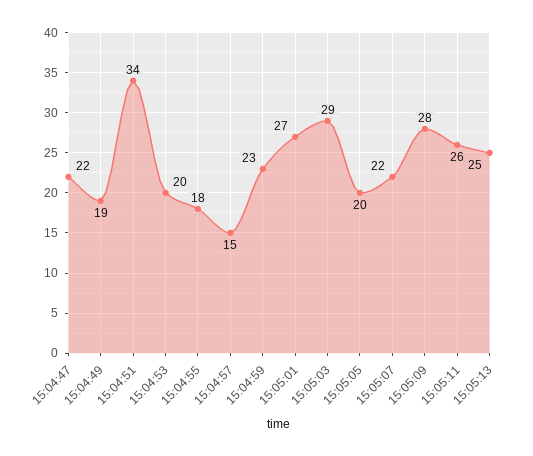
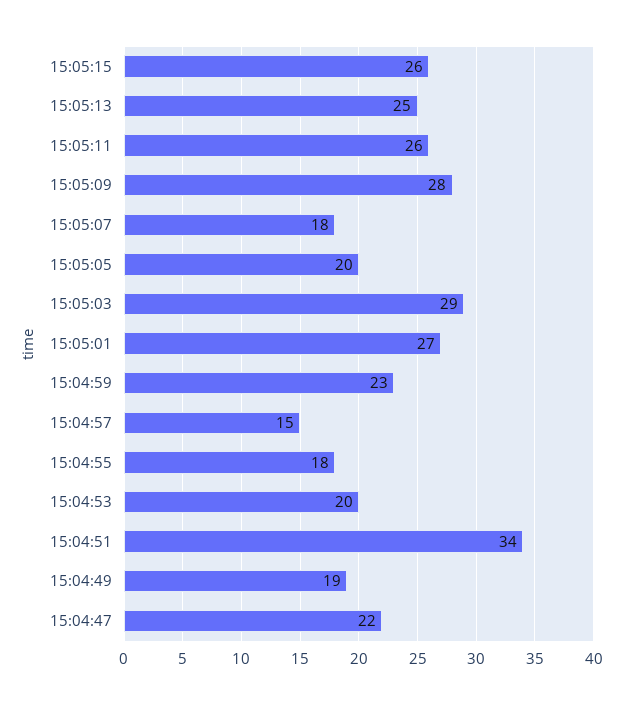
15:05:07: 22 -> 18
15:05:15: none -> 26

